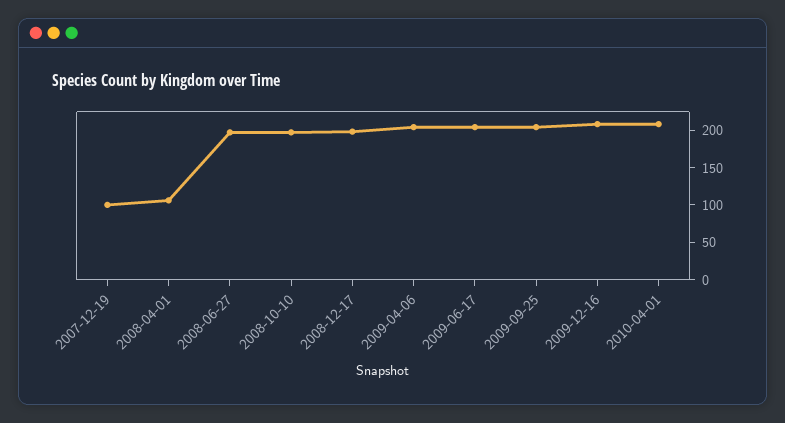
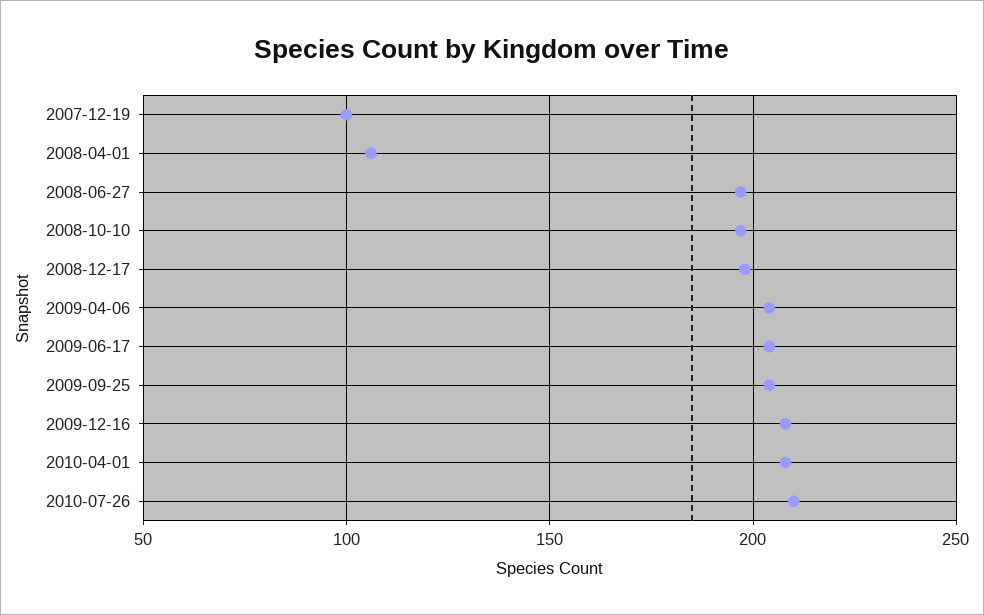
2010-07-26: none -> 210

